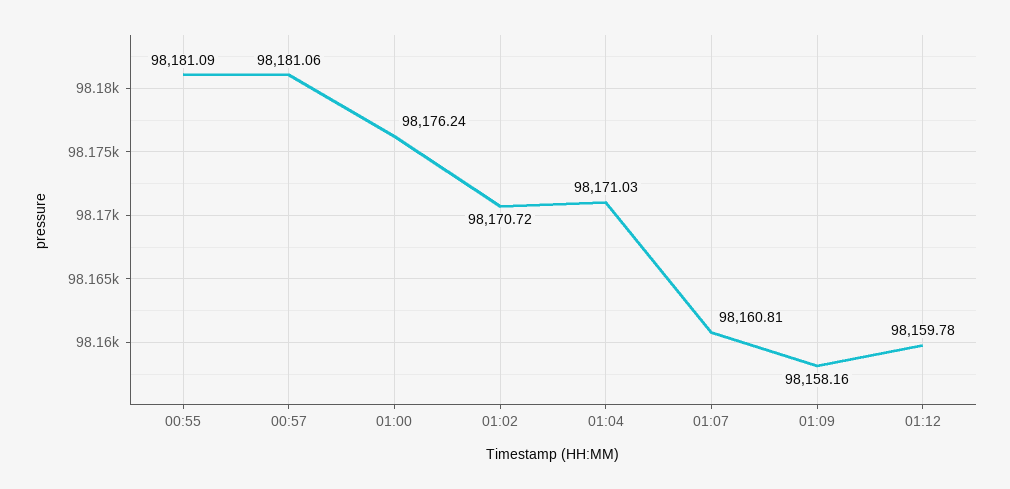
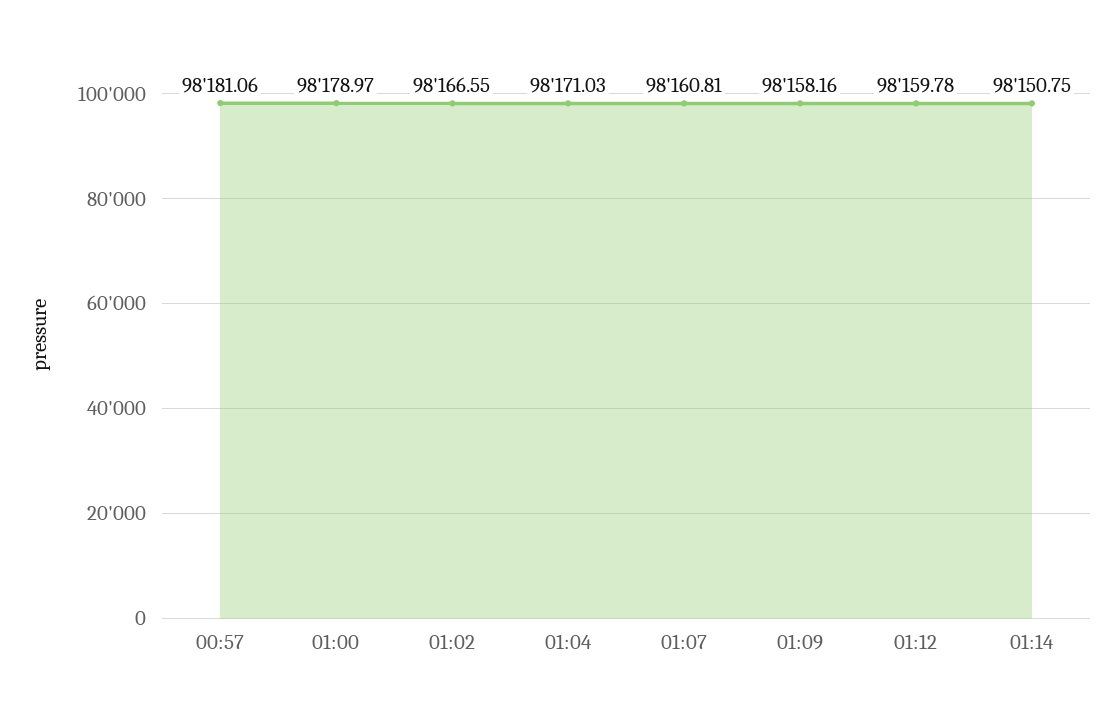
00:55: 98181.09 -> none
01:00: 98176.24 -> 98178.97
01:02: 98170.72 -> 98166.55
01:14: none -> 98150.75

